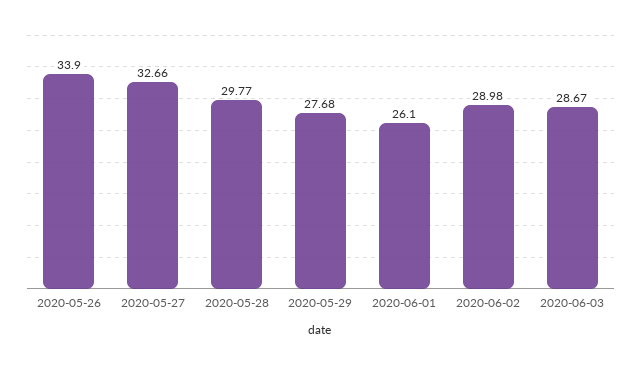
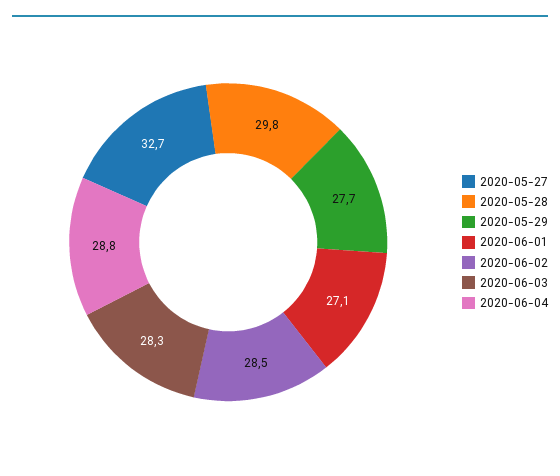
2020-05-26: 33.9 -> none
2020-06-01: 26.1 -> 27.1
2020-06-02: 28.98 -> 28.5
2020-06-03: 28.67 -> 28.3
2020-06-04: none -> 28.8

